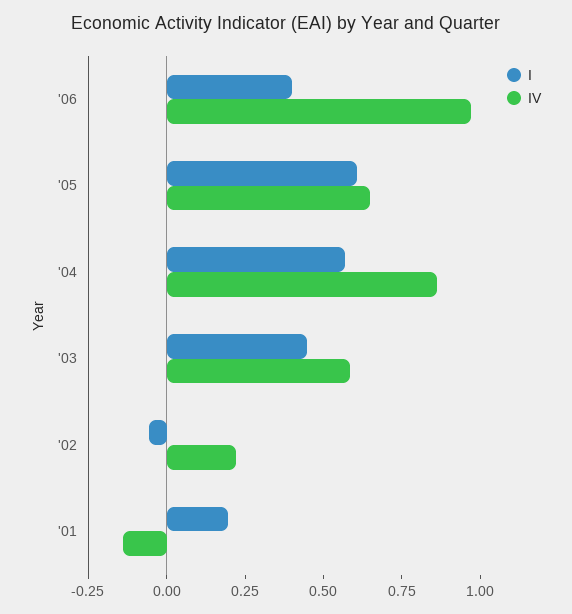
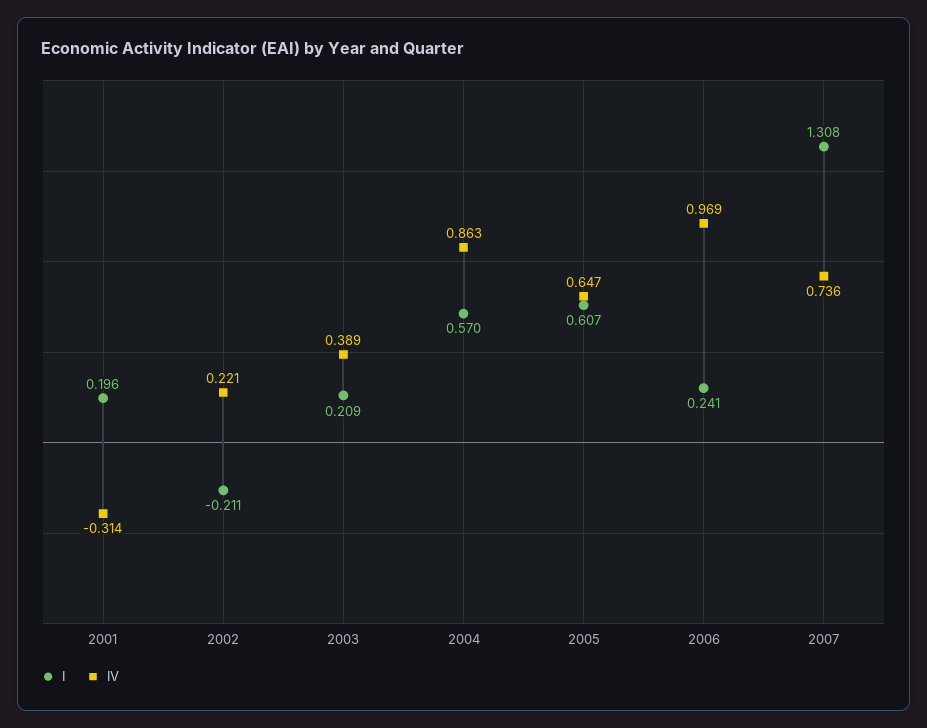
I, '06: 0.4 -> 0.241
I, '03: 0.45 -> 0.209
IV, '03: 0.6 -> 0.389
I, '02: -0.05 -> -0.211
IV, '01: -0.15 -> -0.314
I, 2007: none -> 1.308
IV, 2007: none -> 0.736

